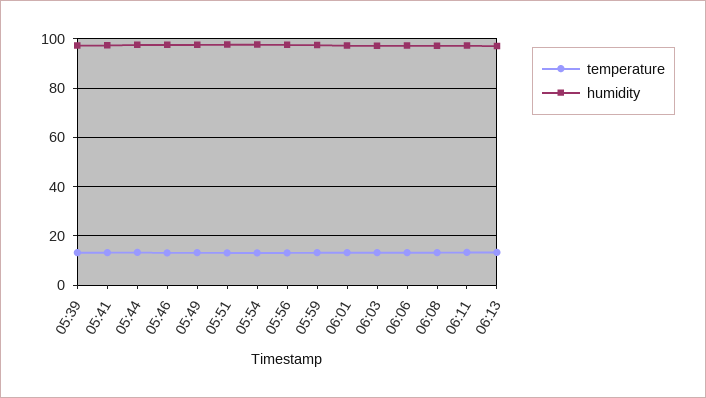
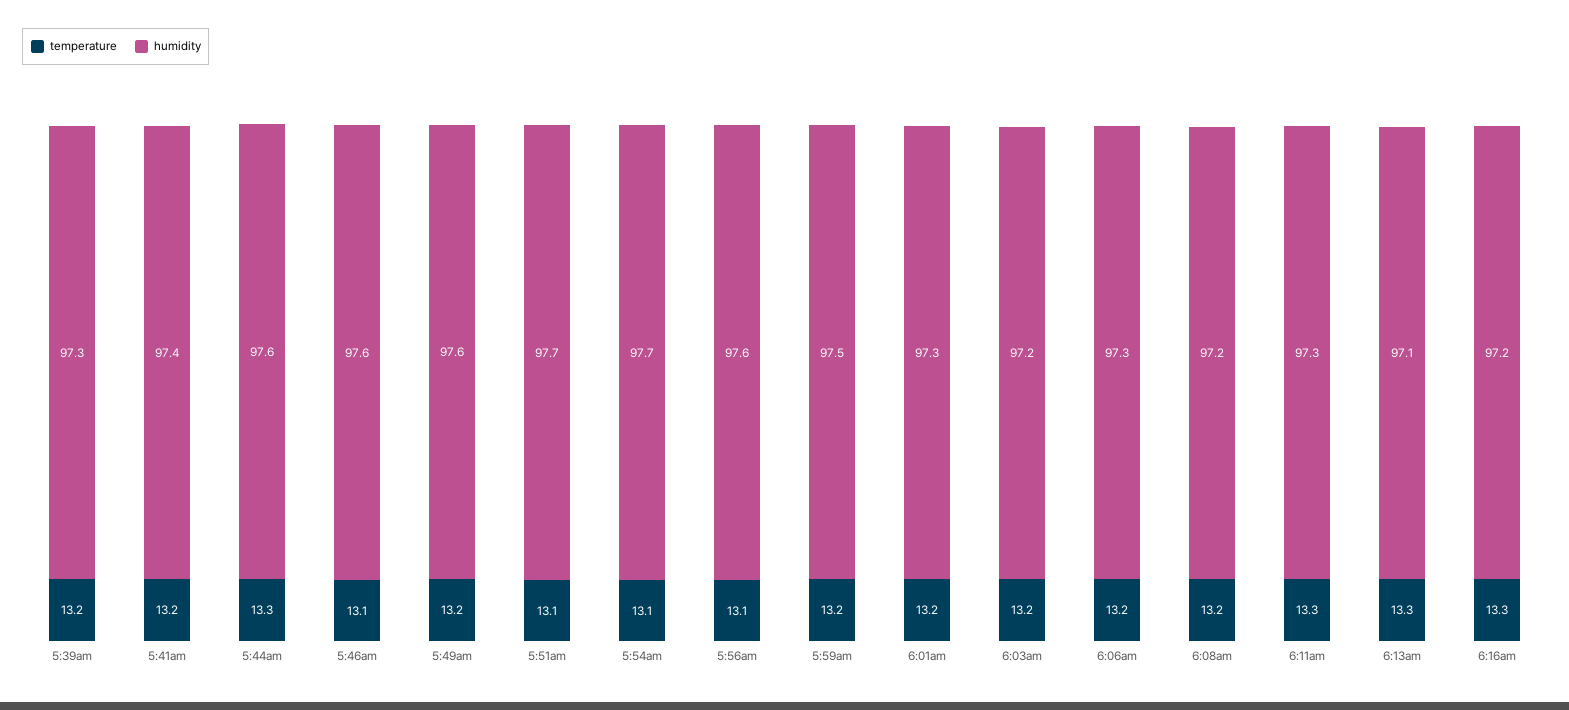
temperature, 6:16am: none -> 13.3
humidity, 6:16am: none -> 97.2

